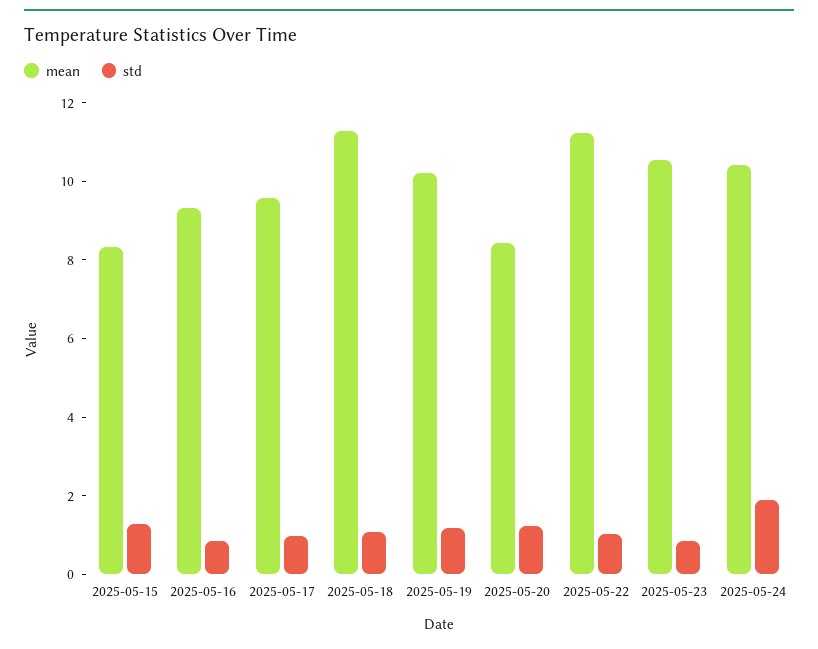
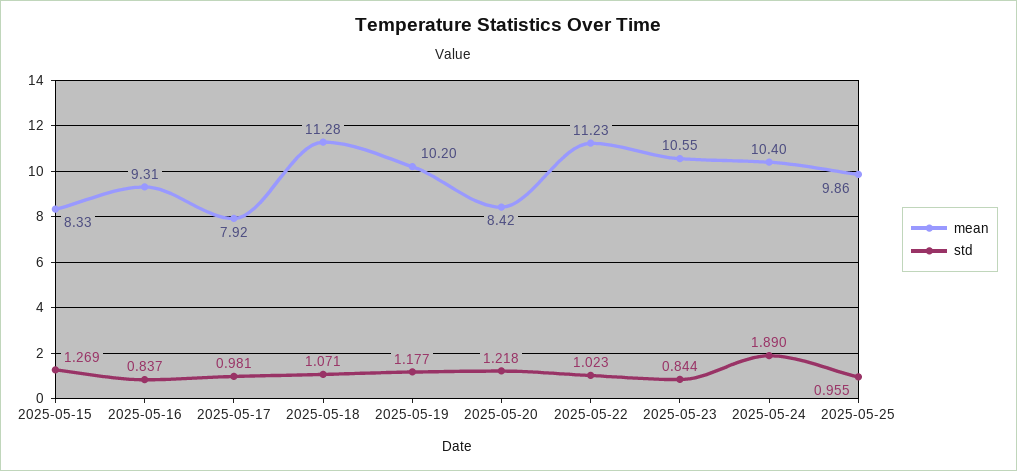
mean, 2025-05-17: 9.5 -> 7.92
mean, 2025-05-25: none -> 9.86
std, 2025-05-25: none -> 0.955

